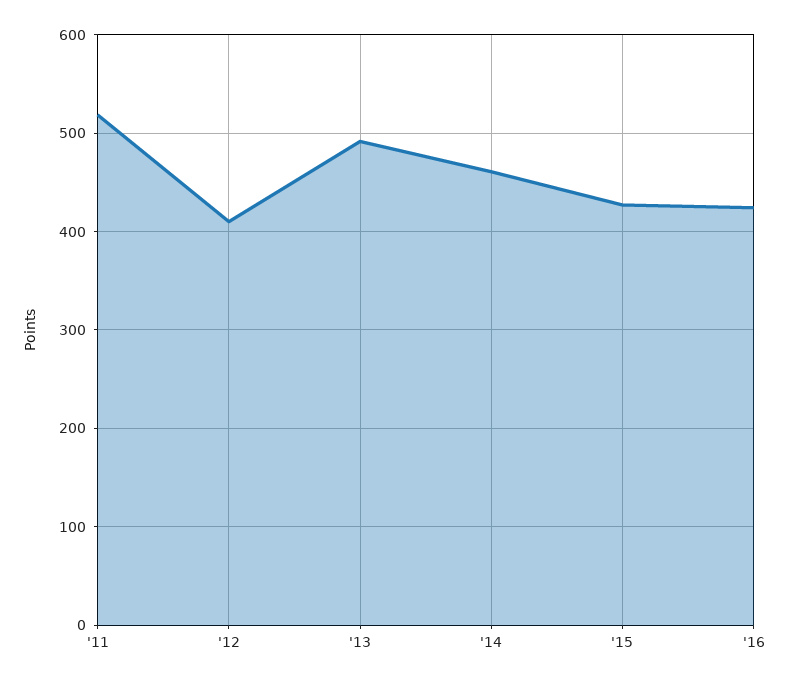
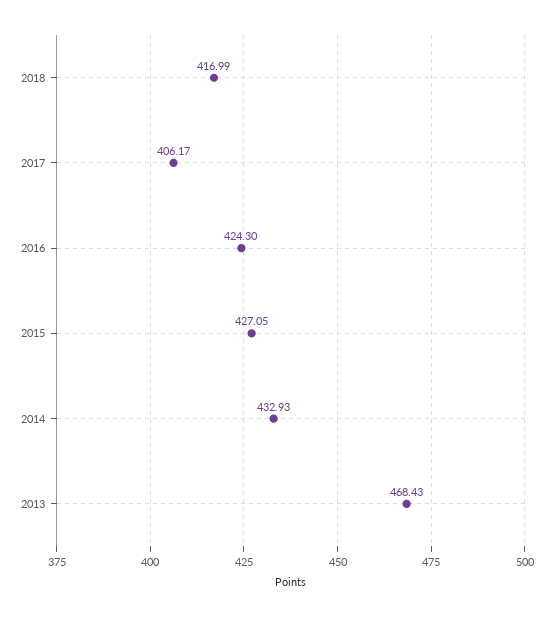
'11: 520 -> none
'12: 410 -> none
'13: 490 -> 468.43
'14: 460 -> 432.93
2018: none -> 416.99
2017: none -> 406.17

